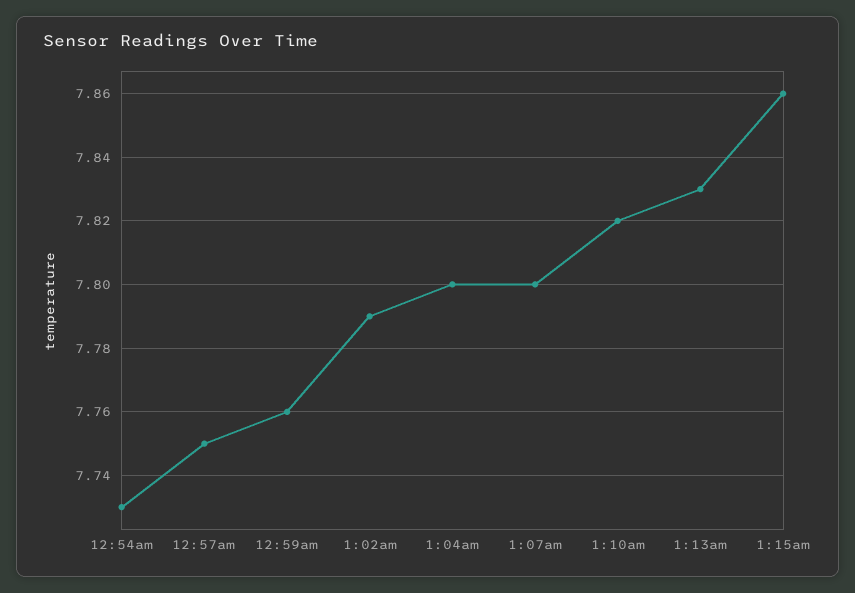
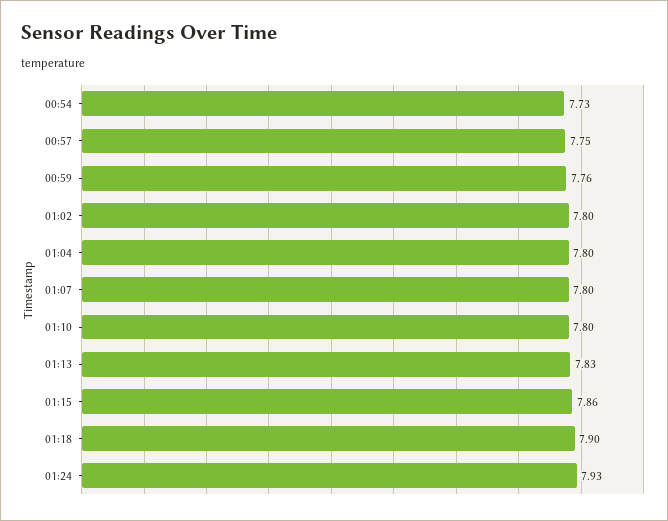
1:02am: 7.79 -> 7.8
1:10am: 7.82 -> 7.8
01:18: none -> 7.9
01:24: none -> 7.93

